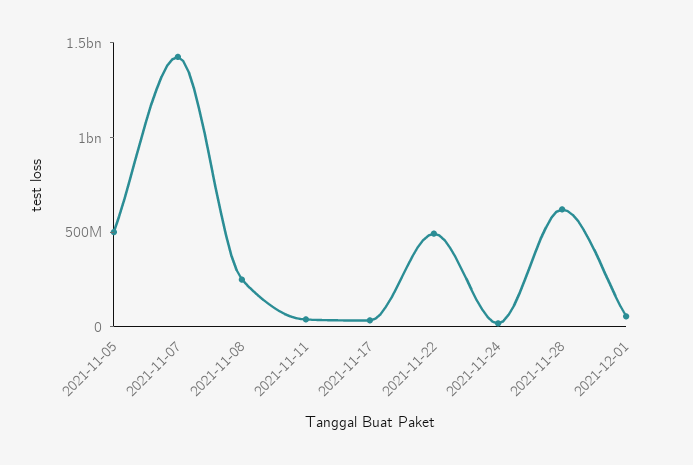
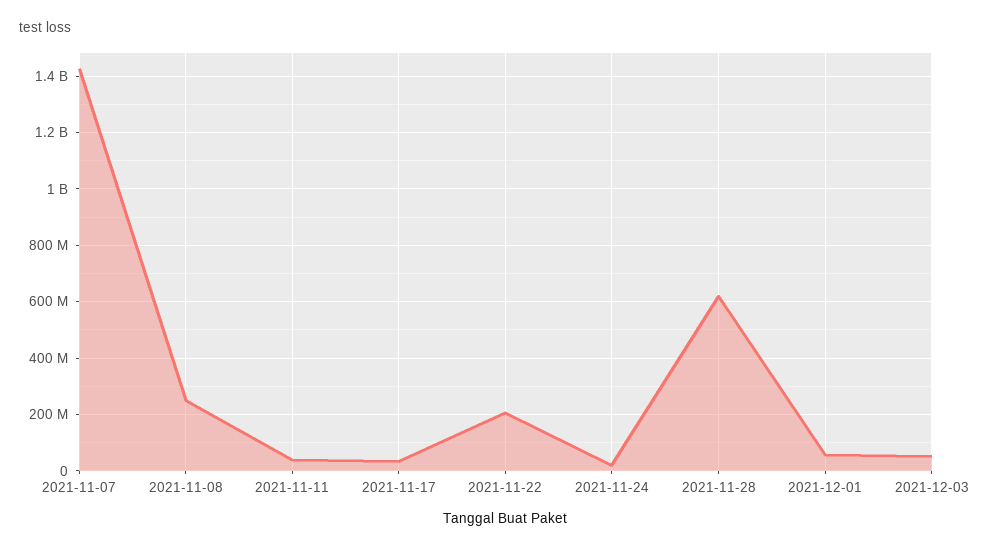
2021-11-05: 500000000 -> none
2021-11-22: 500000000 -> 200000000
2021-12-03: none -> 50000000

